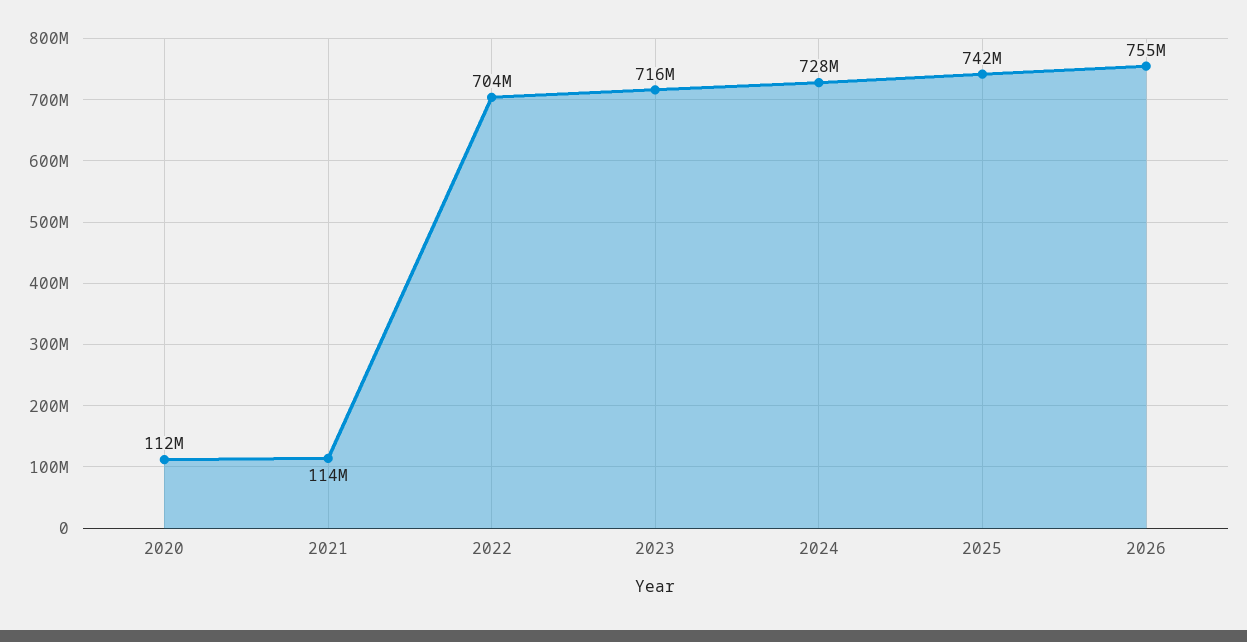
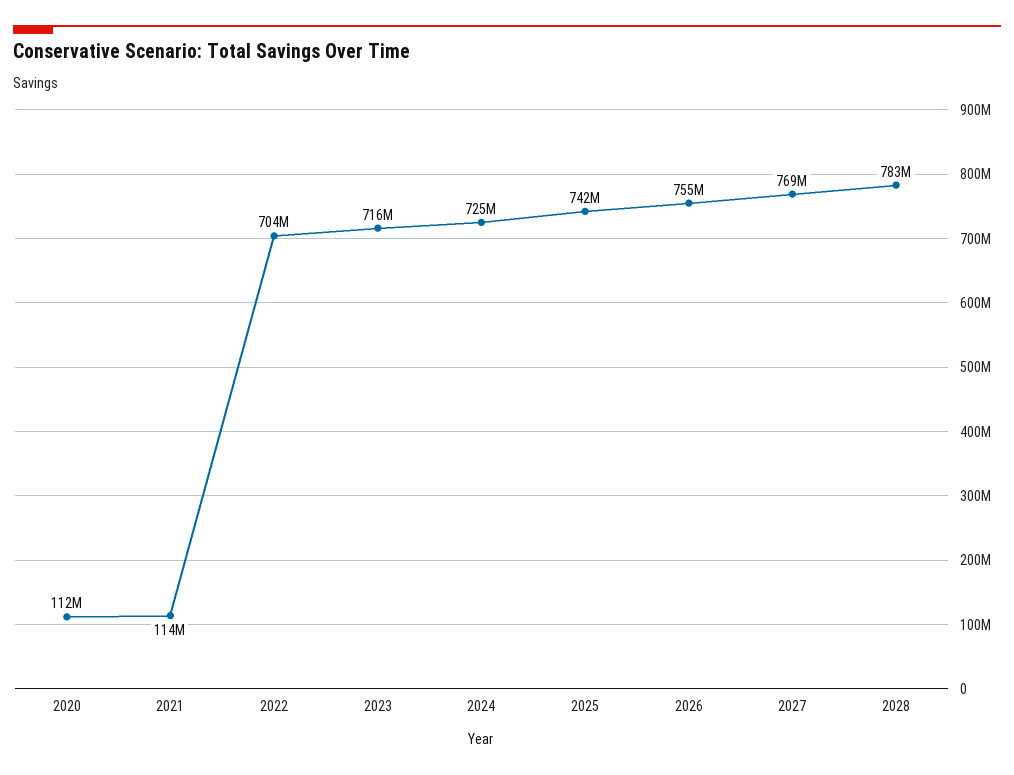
2024: 728000000 -> 725000000
2027: none -> 769000000
2028: none -> 783000000

